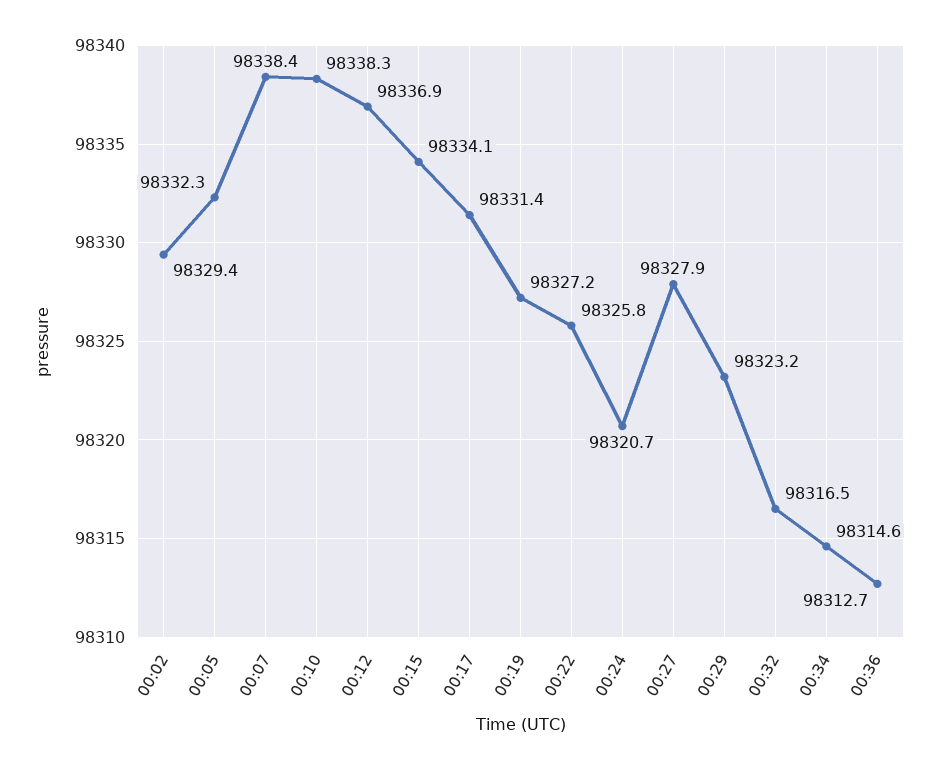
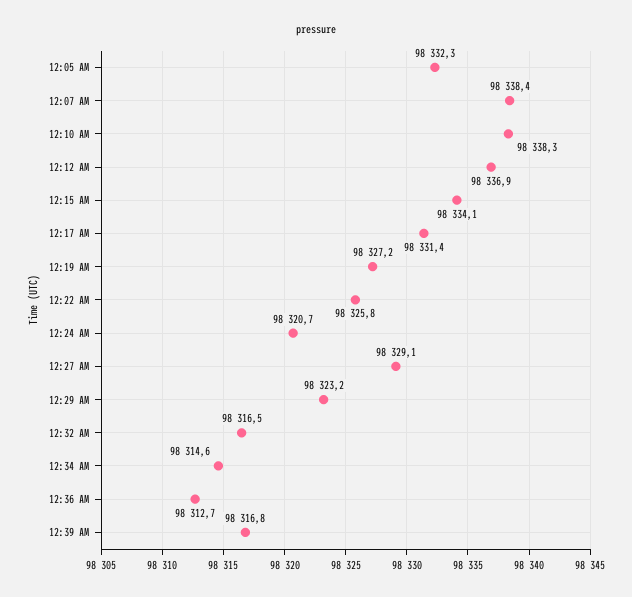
00:02: 98329.4 -> none
00:27: 98327.9 -> 98329.1
12:39 AM: none -> 98316.8

